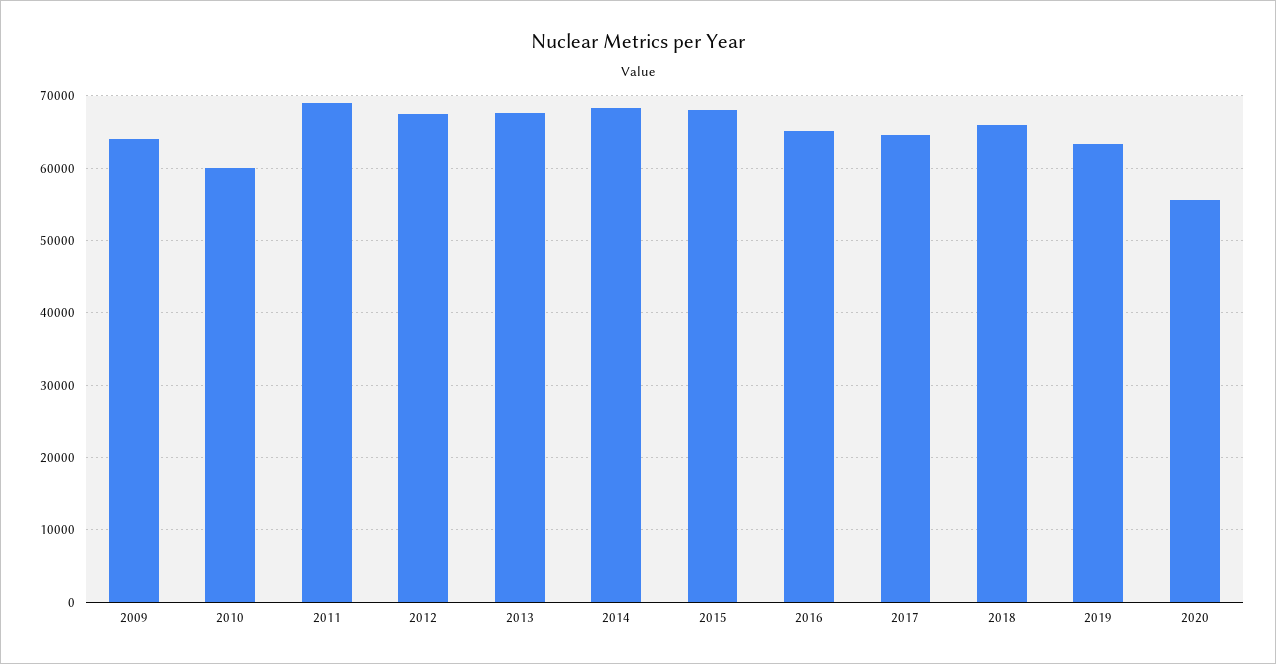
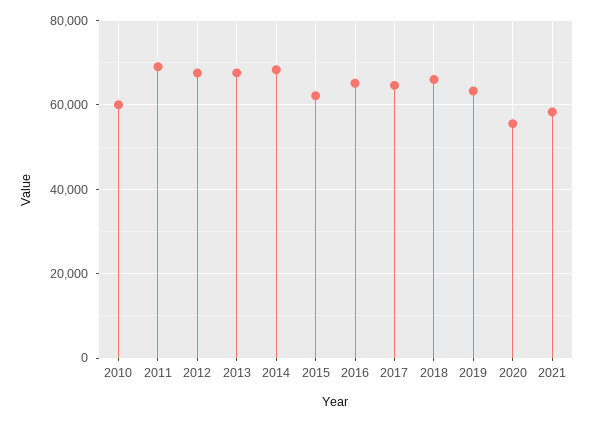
2009: 64000 -> none
2015: 68000 -> 62000
2021: none -> 58000

